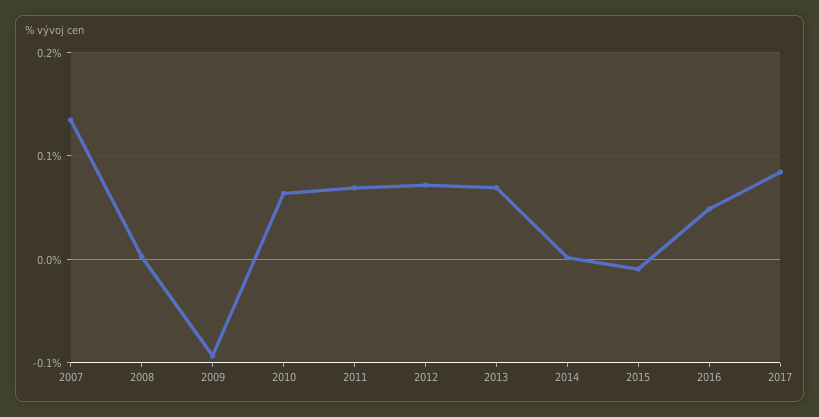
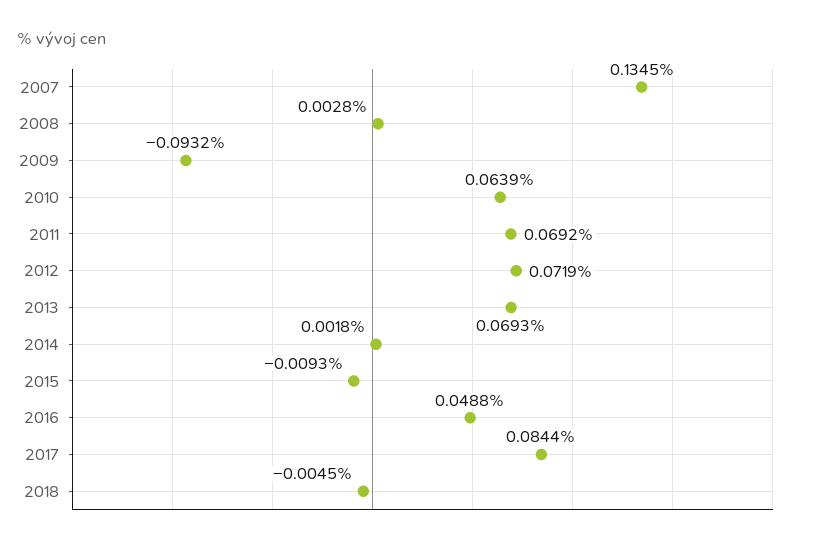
2018: none -> -0.0045

